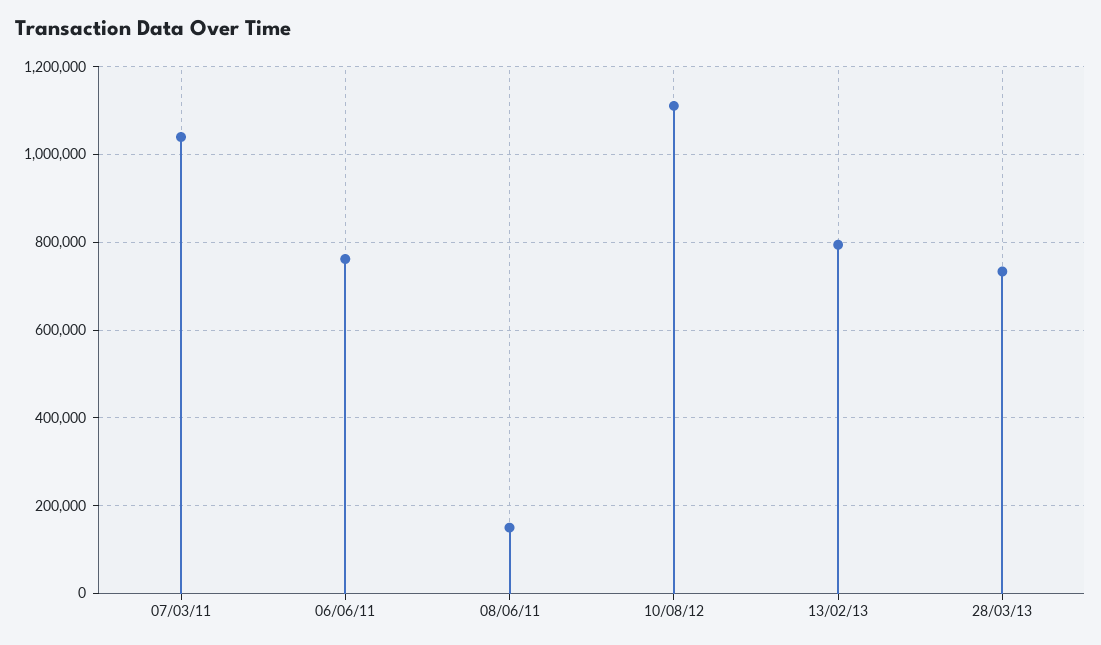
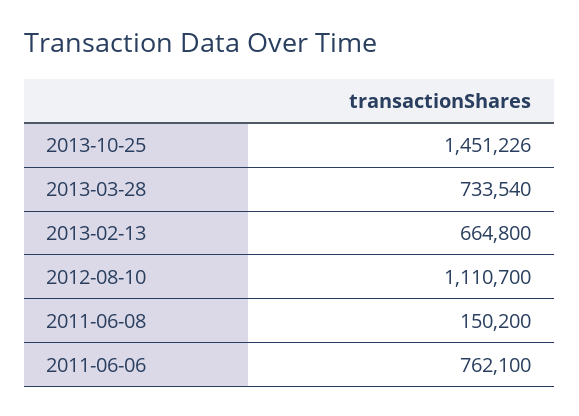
07/03/11: 1040000 -> none
13/02/13: 800000 -> 664800
2013-10-25: none -> 1451226

